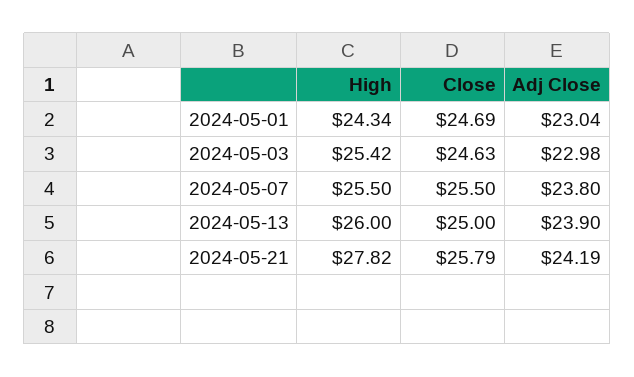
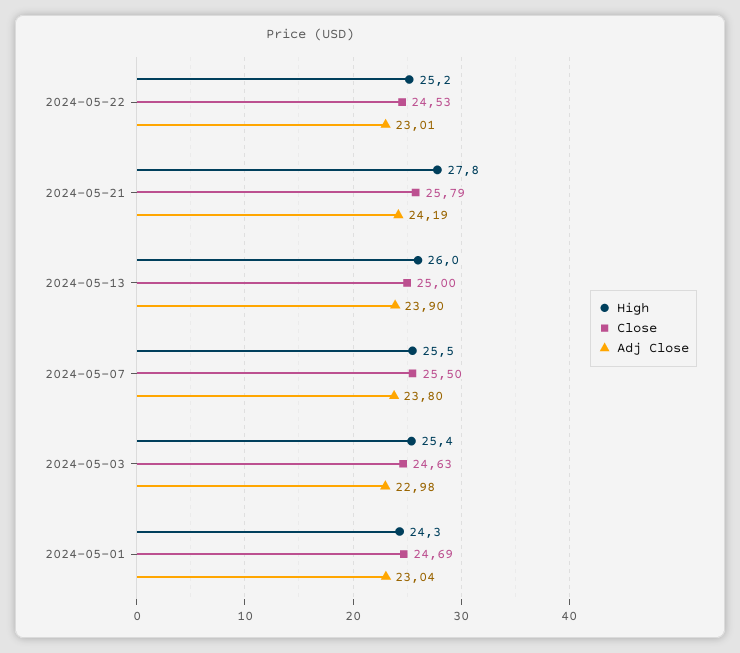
High, 2024-05-22: none -> 25.2
Close, 2024-05-22: none -> 24.53
Adj Close, 2024-05-22: none -> 23.01

